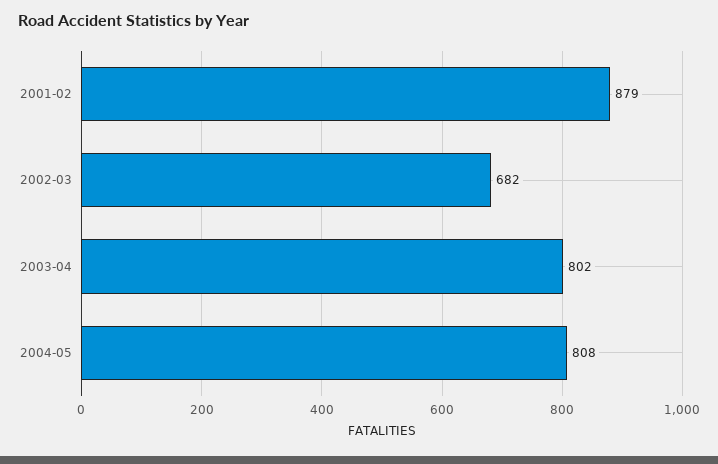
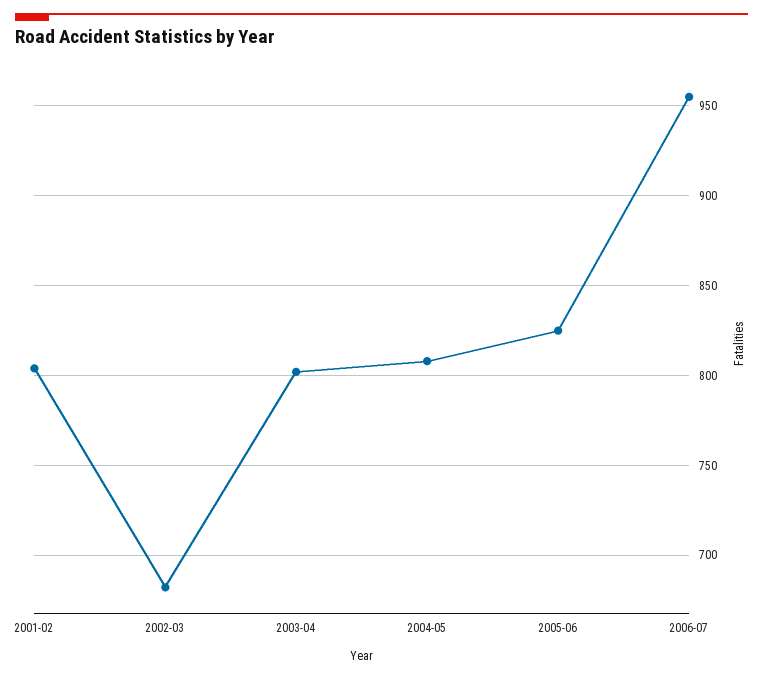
2001-02: 879 -> 805
2005-06: none -> 825
2006-07: none -> 955

